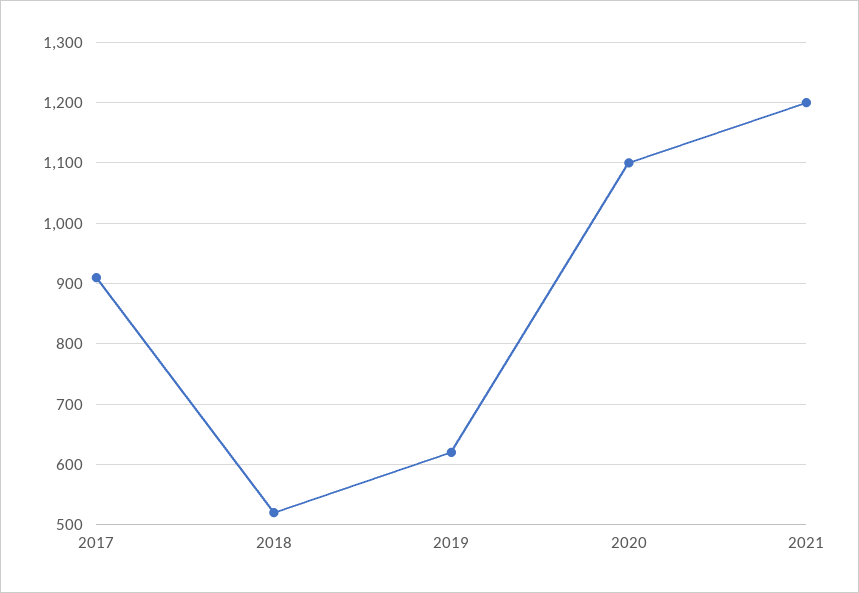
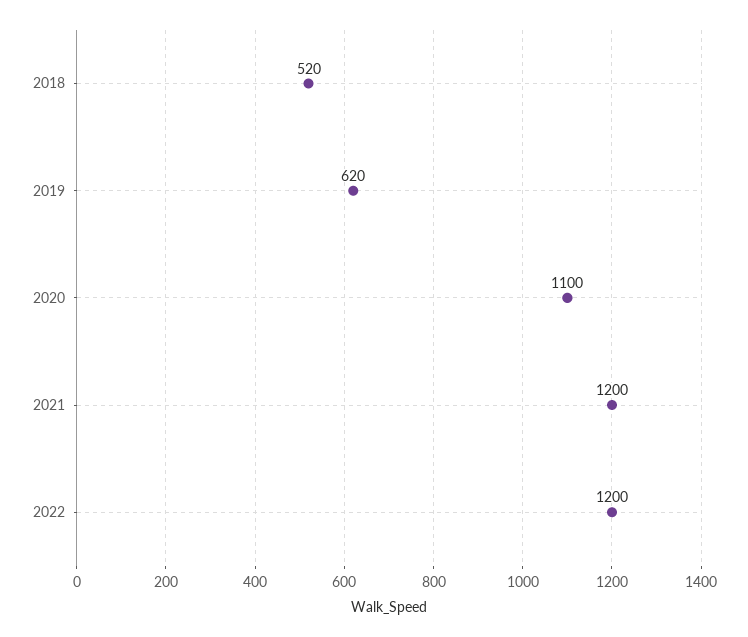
2017: 910 -> none
2022: none -> 1200

